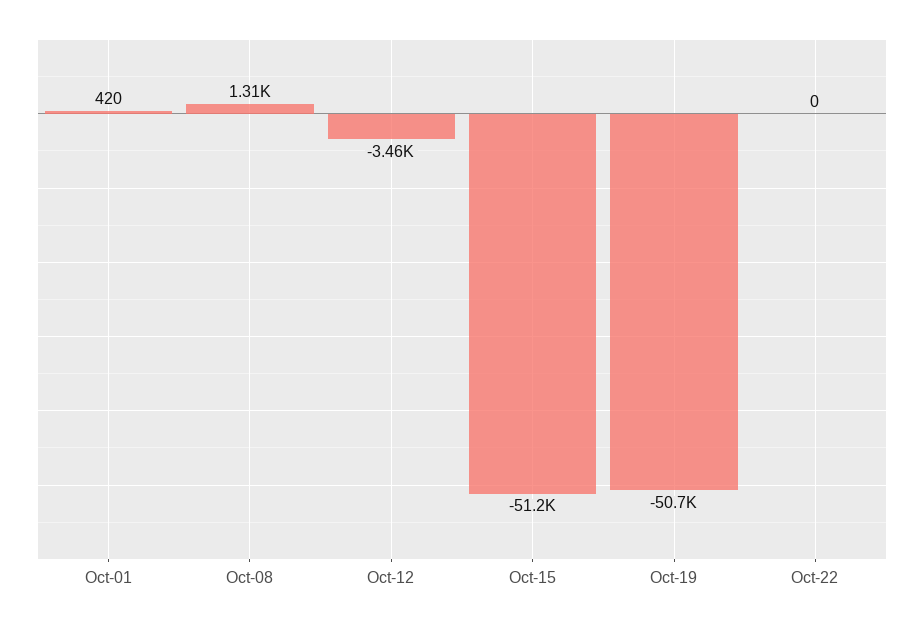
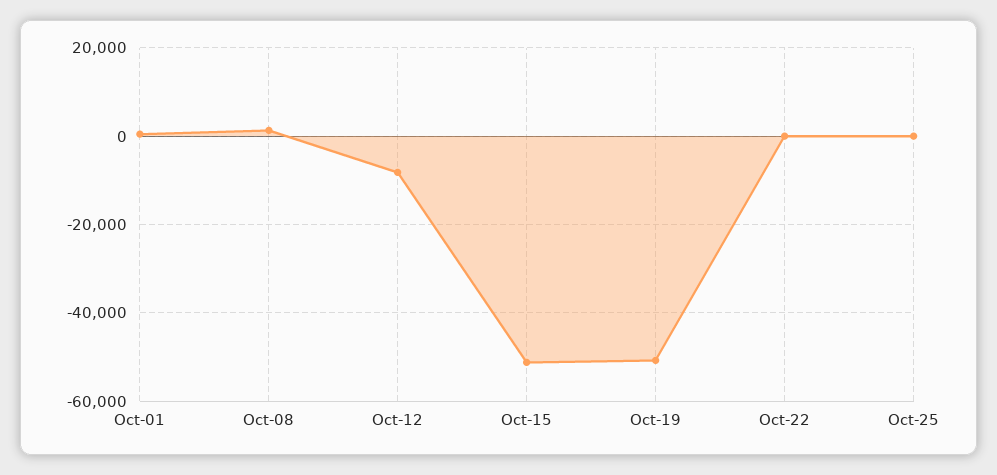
Oct-12: -3460 -> -8000
Oct-25: none -> 0

